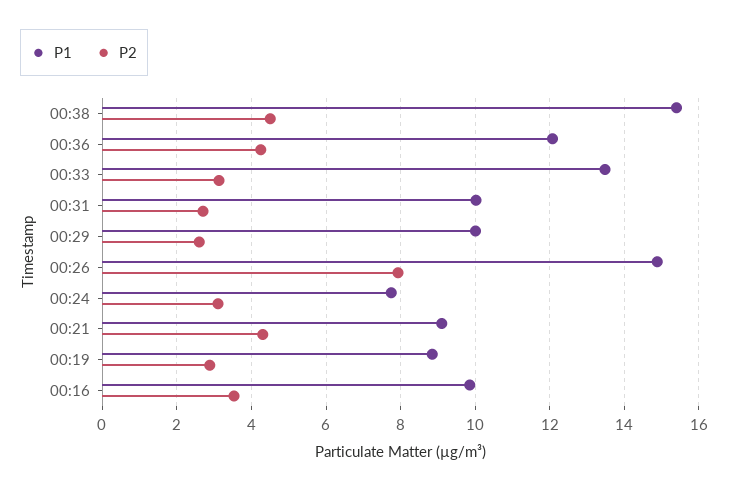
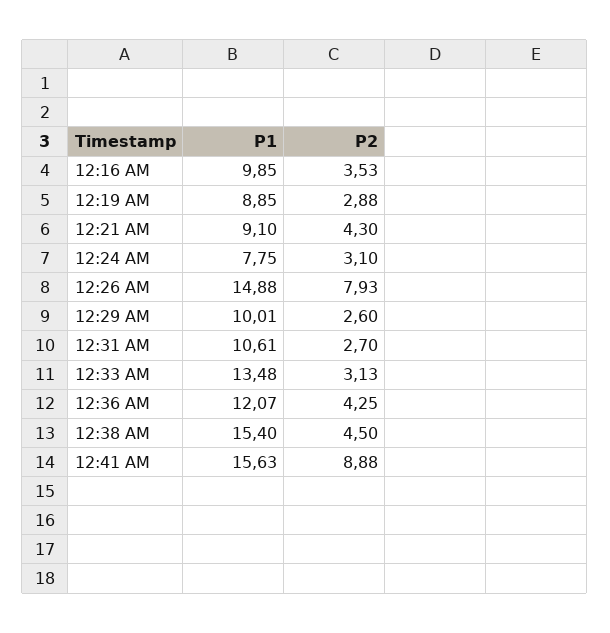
P1, 00:31: 10 -> 10.61
P1, 12:41 AM: none -> 15.63
P2, 12:41 AM: none -> 8.88

